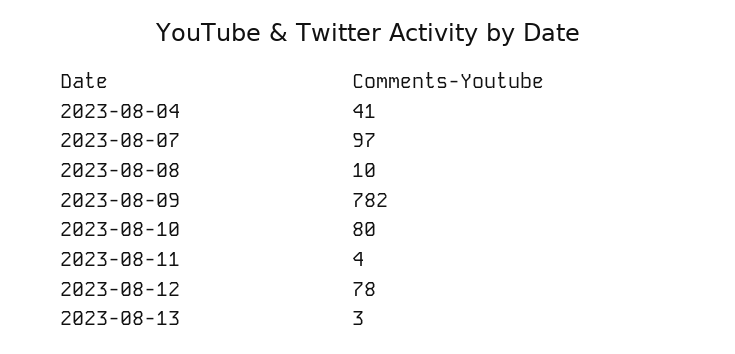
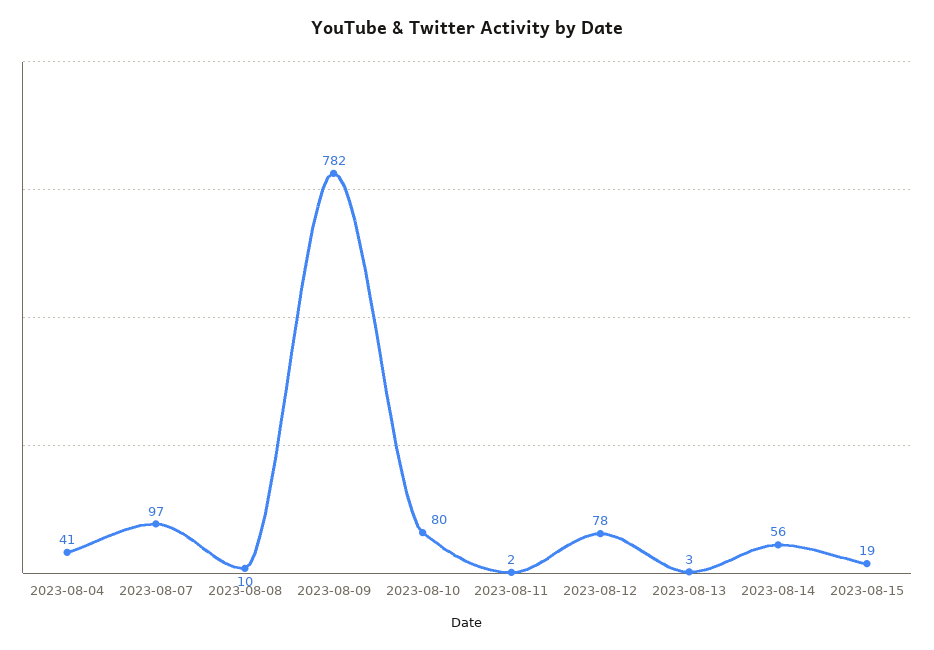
2023-08-11: 4 -> 2
2023-08-14: none -> 56
2023-08-15: none -> 19

